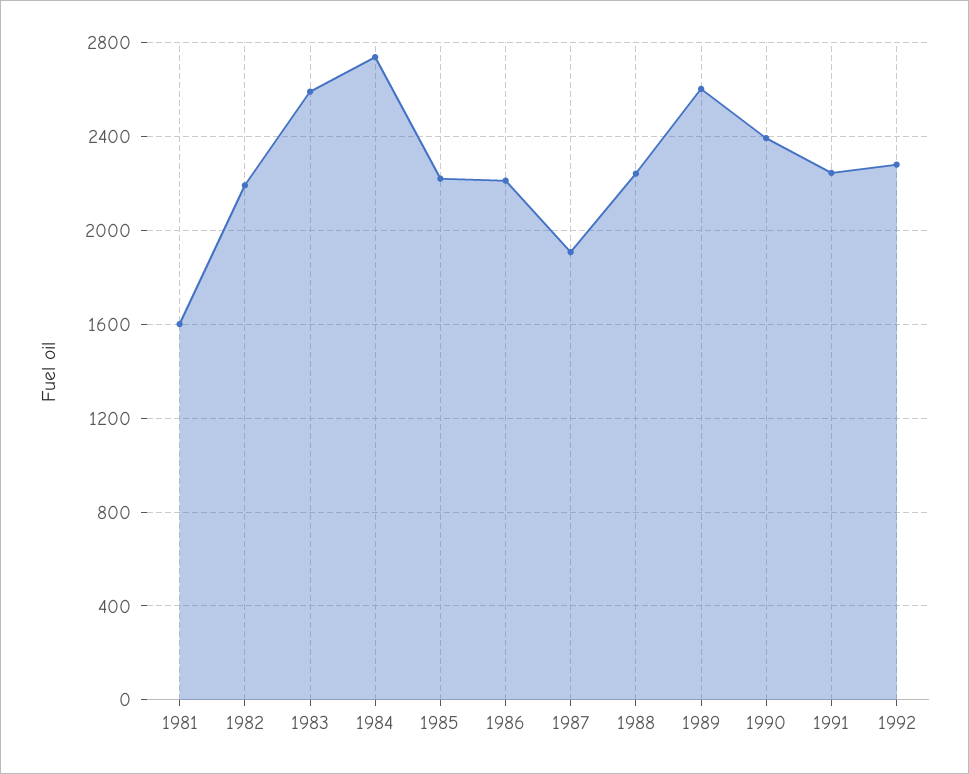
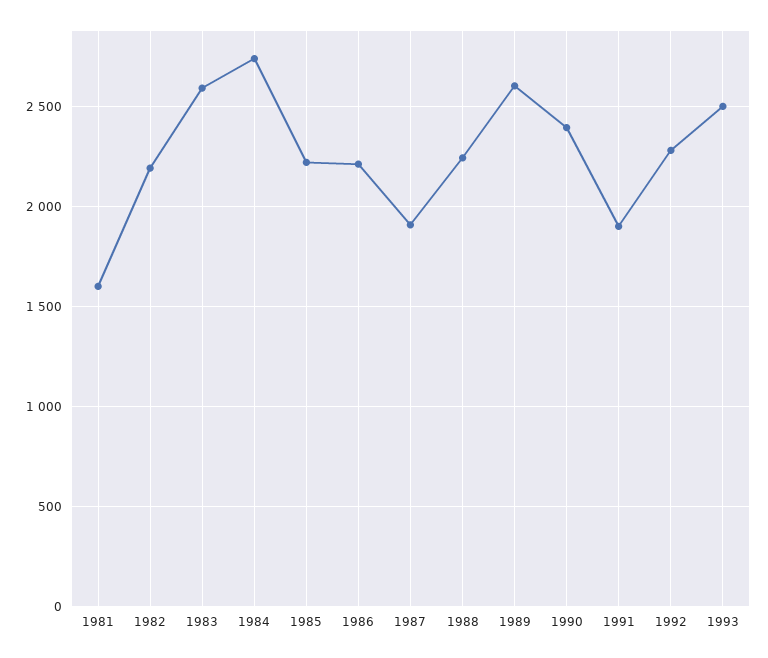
1991: 2250 -> 1900
1993: none -> 2500

